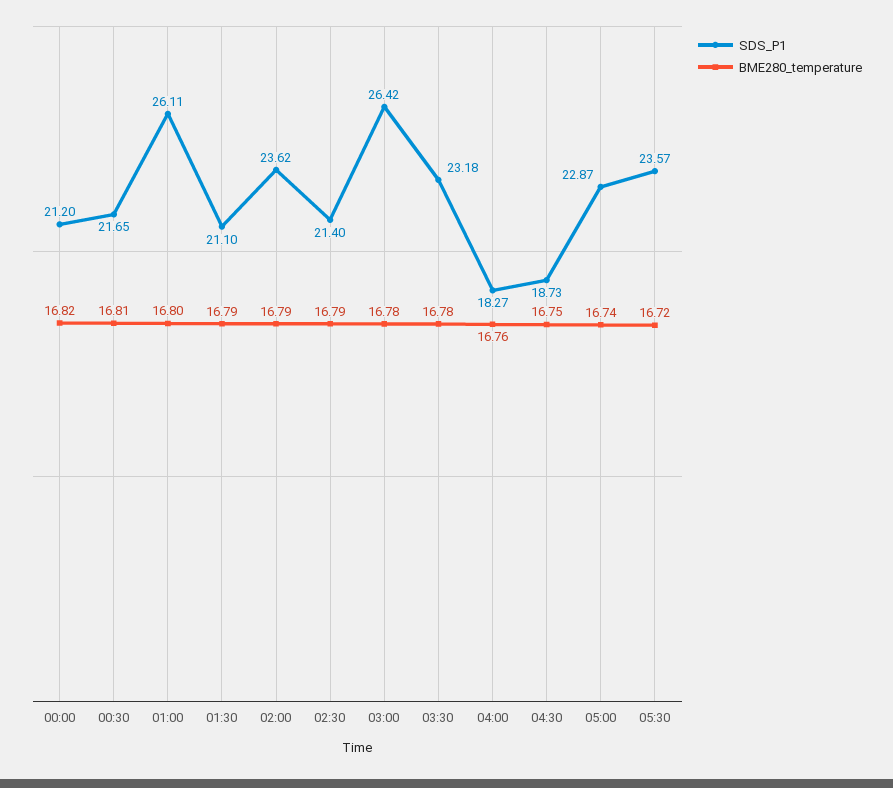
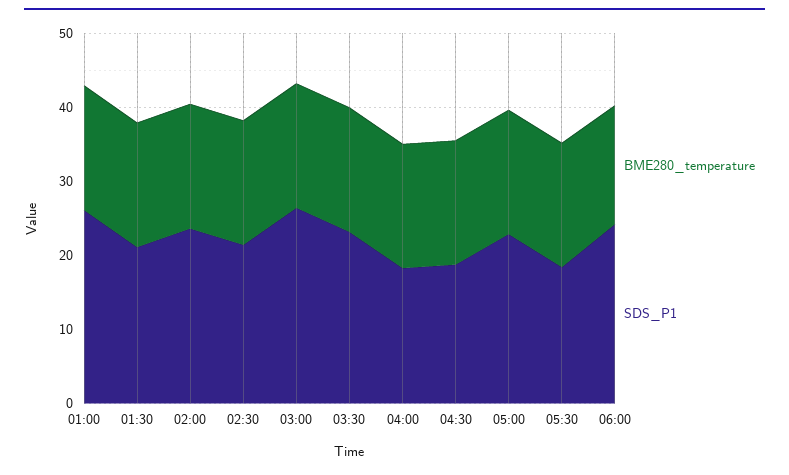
SDS_P1, 00:00: 21.2 -> none
BME280_temperature, 00:00: 16.82 -> none
SDS_P1, 00:30: 21.65 -> none
BME280_temperature, 00:30: 16.81 -> none
SDS_P1, 05:30: 23.57 -> 18
BME280_temperature, 06:00: none -> 16
SDS_P1, 06:00: none -> 24

